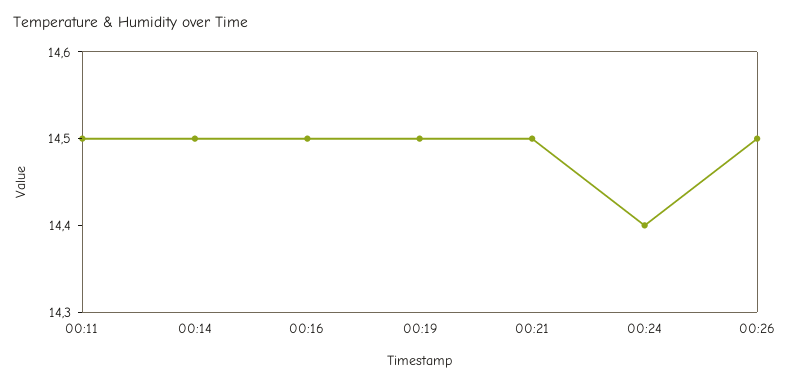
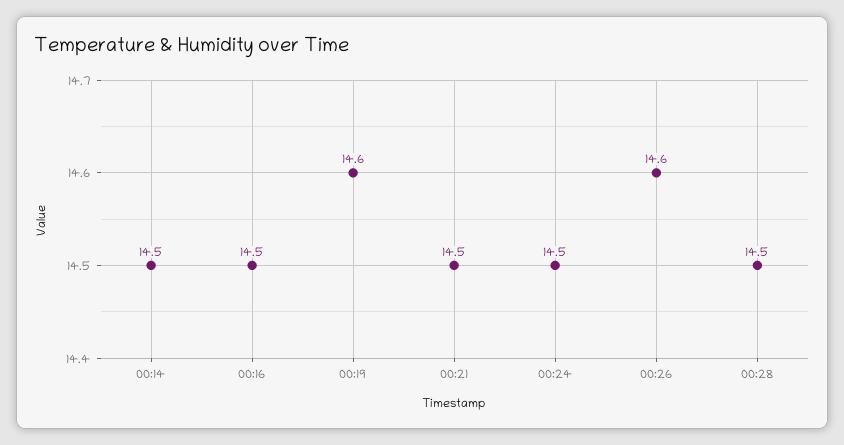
00:11: 14.5 -> none
00:19: 14.5 -> 14.6
00:24: 14.4 -> 14.5
00:26: 14.5 -> 14.6
00:28: none -> 14.5

